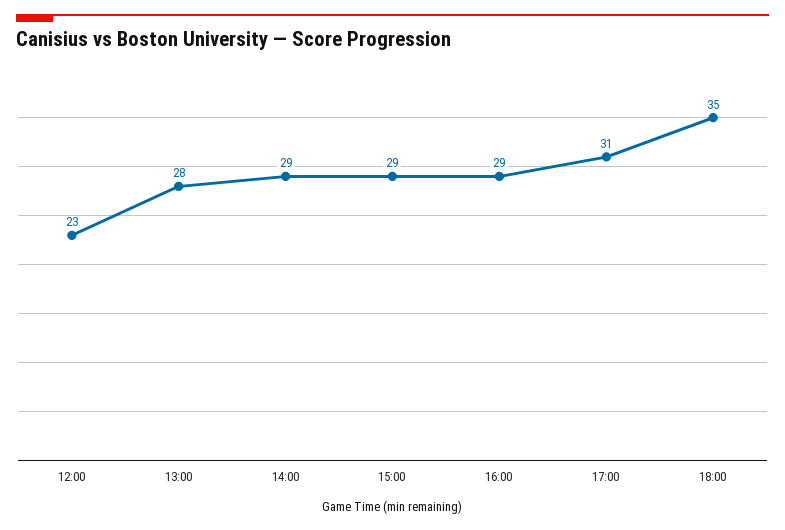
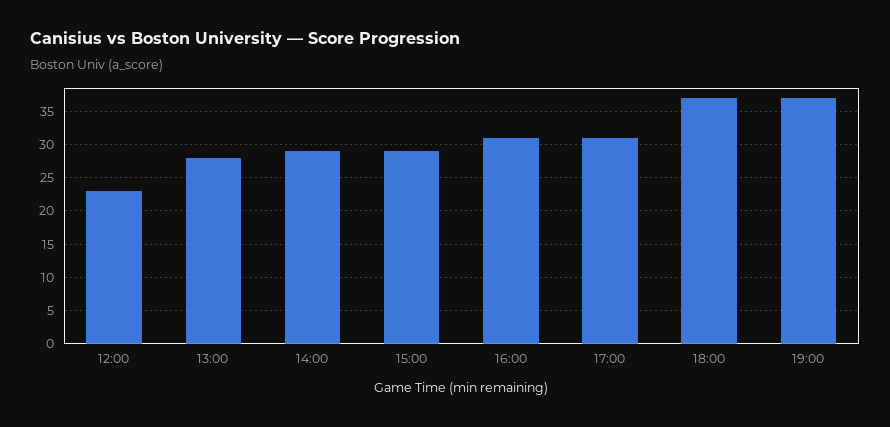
16:00: 29 -> 31
18:00: 35 -> 37
19:00: none -> 37

